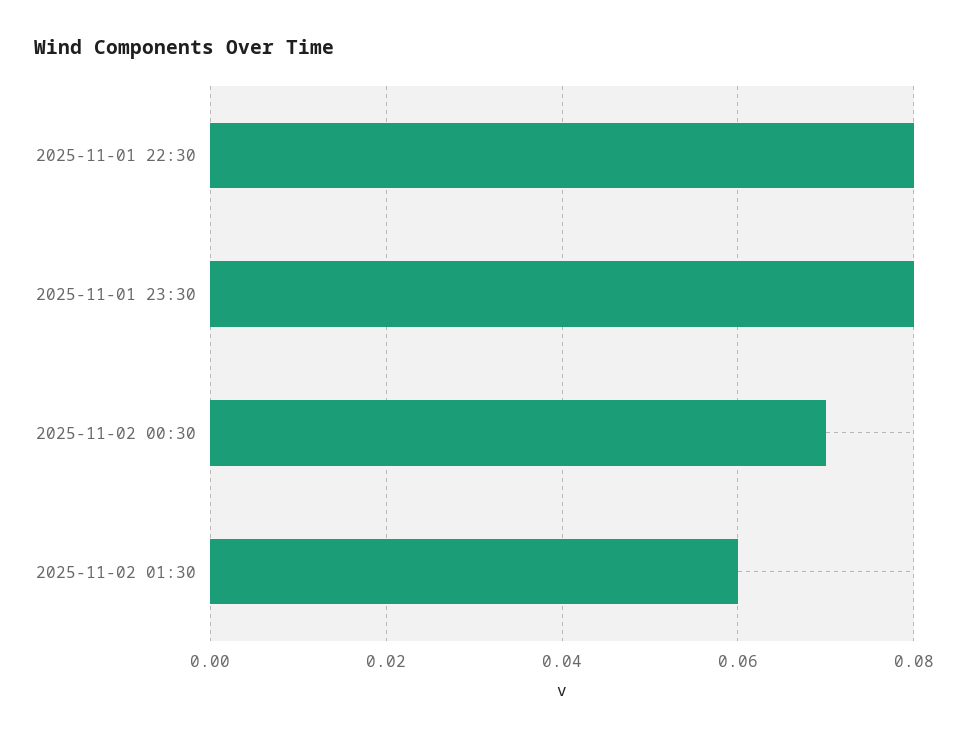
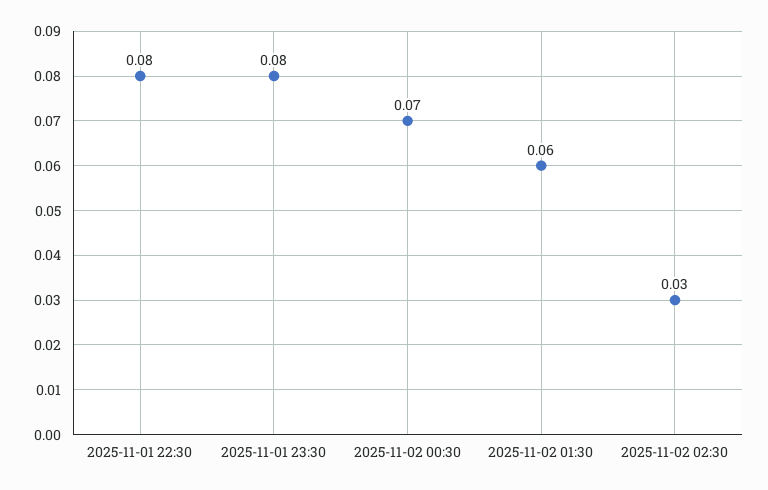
2025-11-02 02:30: none -> 0.03

